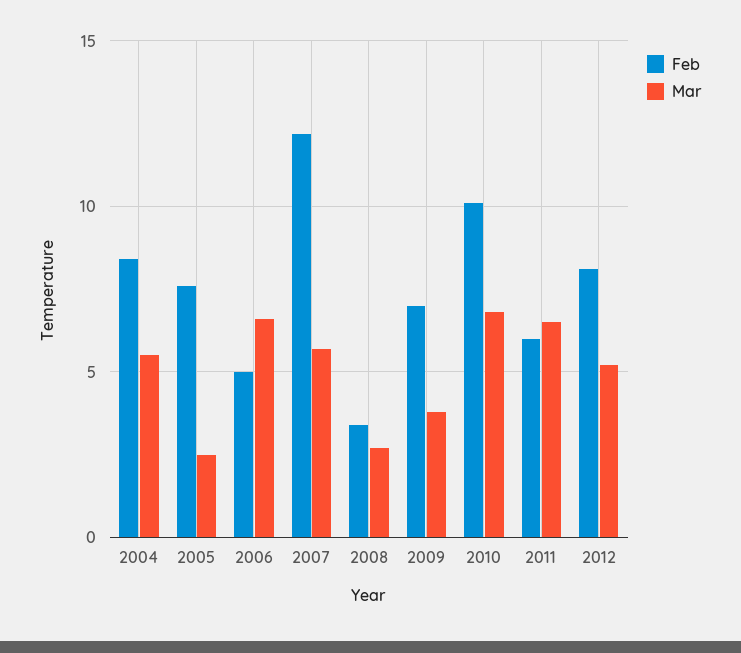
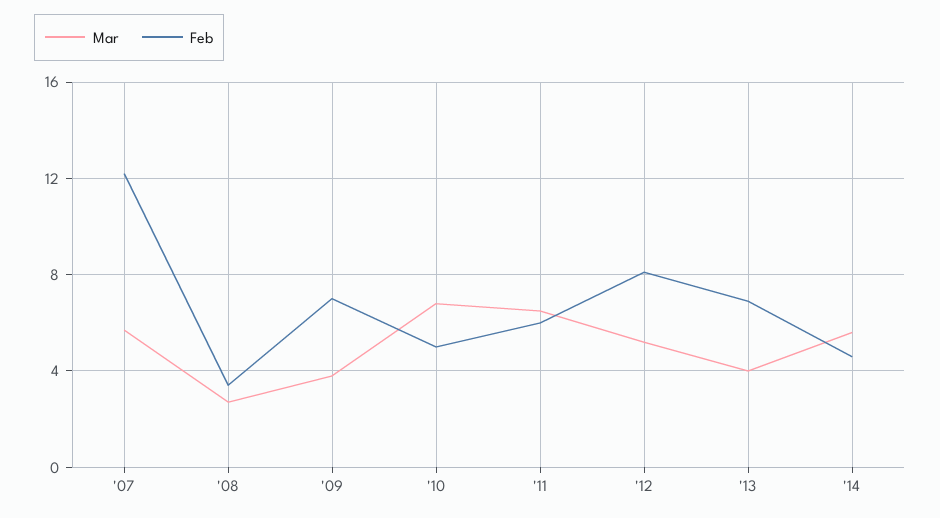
Feb, 2004: 8.5 -> none
Mar, 2004: 5.5 -> none
Feb, 2005: 7.5 -> none
Mar, 2005: 2.5 -> none
Feb, 2006: 5 -> none
Mar, 2006: 6.5 -> none
Feb, 2010: 10 -> 5
Mar, '13: none -> 4
Feb, '13: none -> 7
Mar, '14: none -> 5.5
Feb, '14: none -> 4.5

